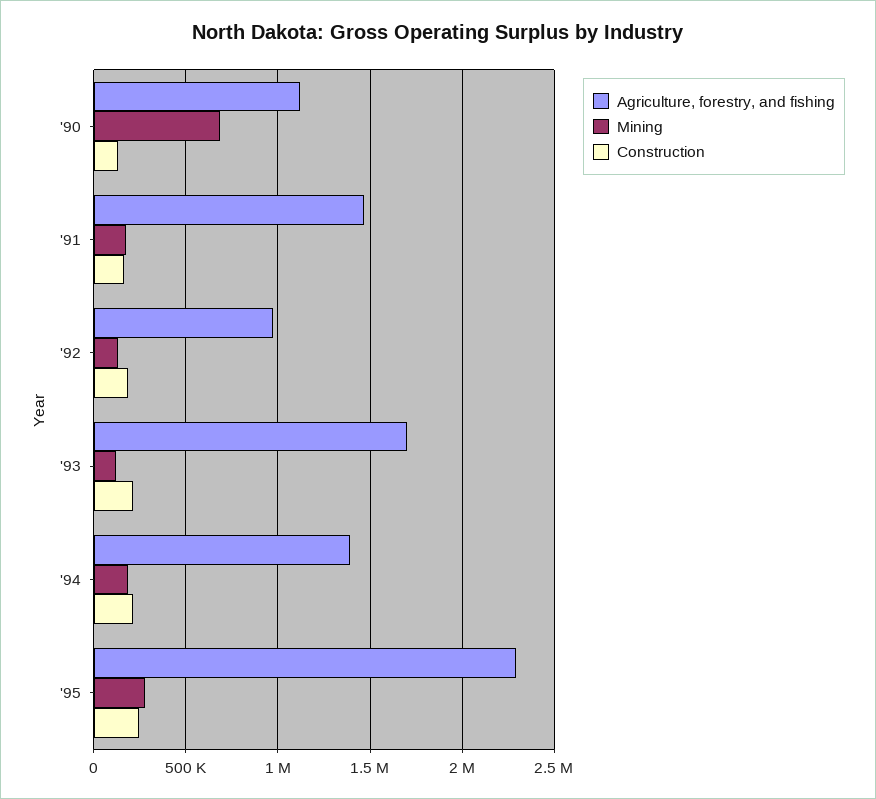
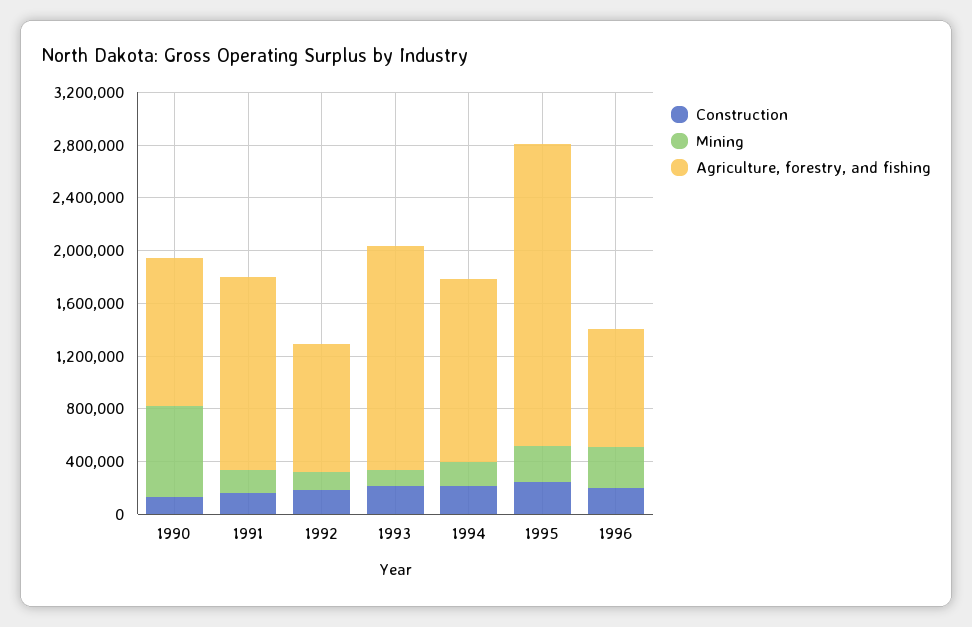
Construction, 1996: none -> 200000
Mining, 1996: none -> 300000
Agriculture, forestry, and fishing, 1996: none -> 900000

